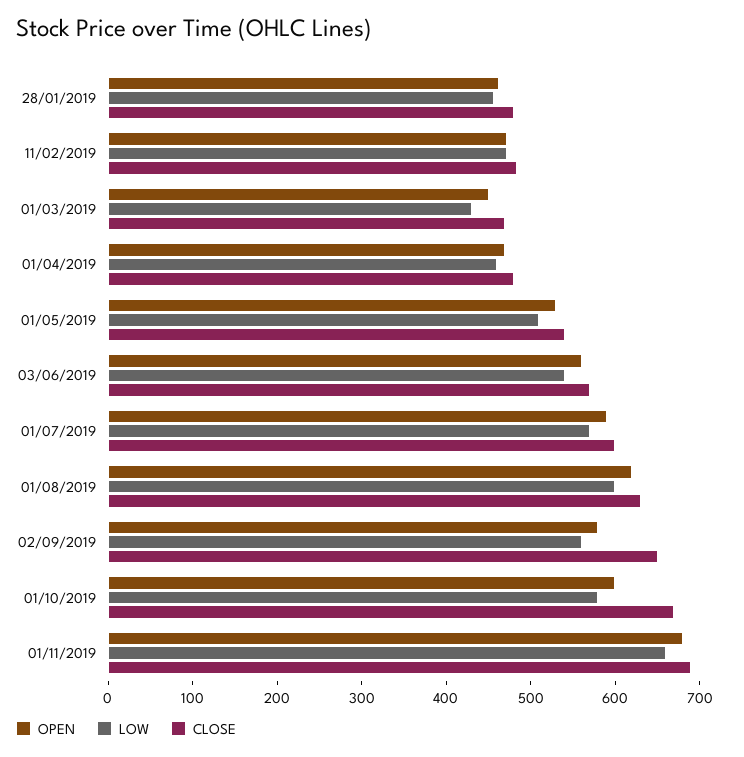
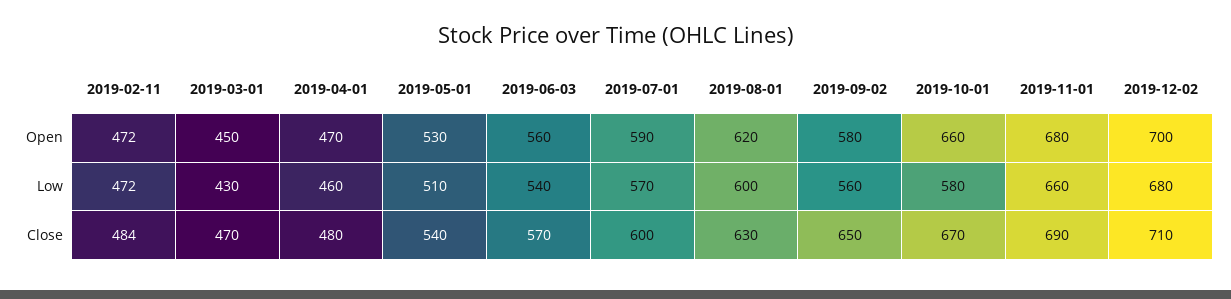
OPEN, 28/01/2019: 460 -> none
LOW, 28/01/2019: 460 -> none
CLOSE, 28/01/2019: 480 -> none
OPEN, 01/10/2019: 600 -> 660
OPEN, 2019-12-02: none -> 700
LOW, 2019-12-02: none -> 680
CLOSE, 2019-12-02: none -> 710

